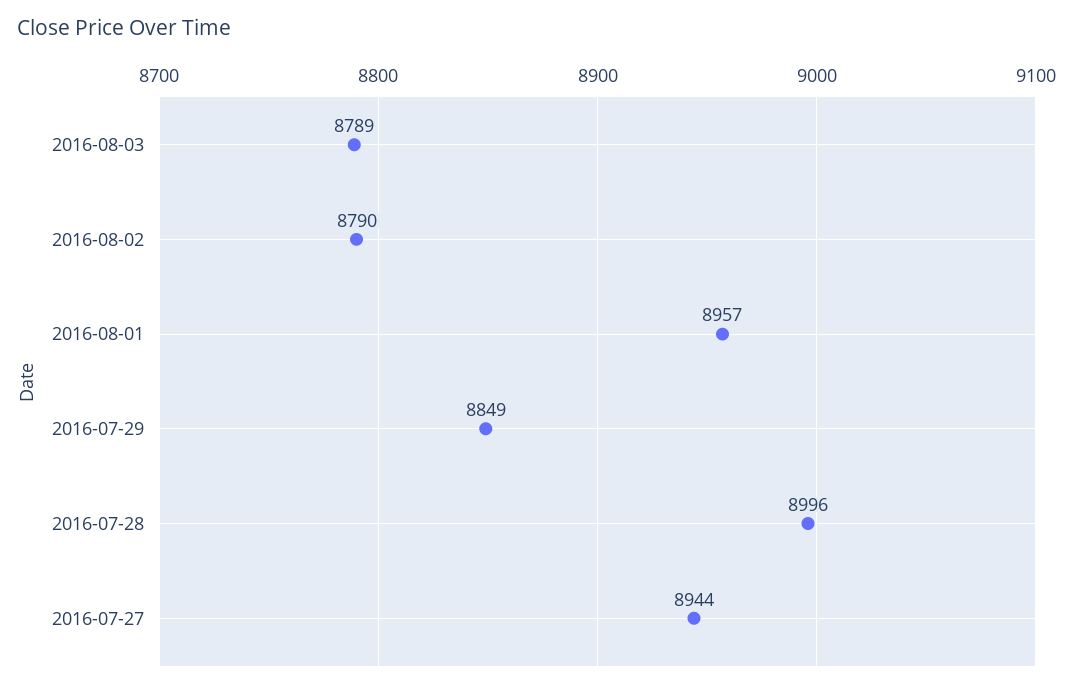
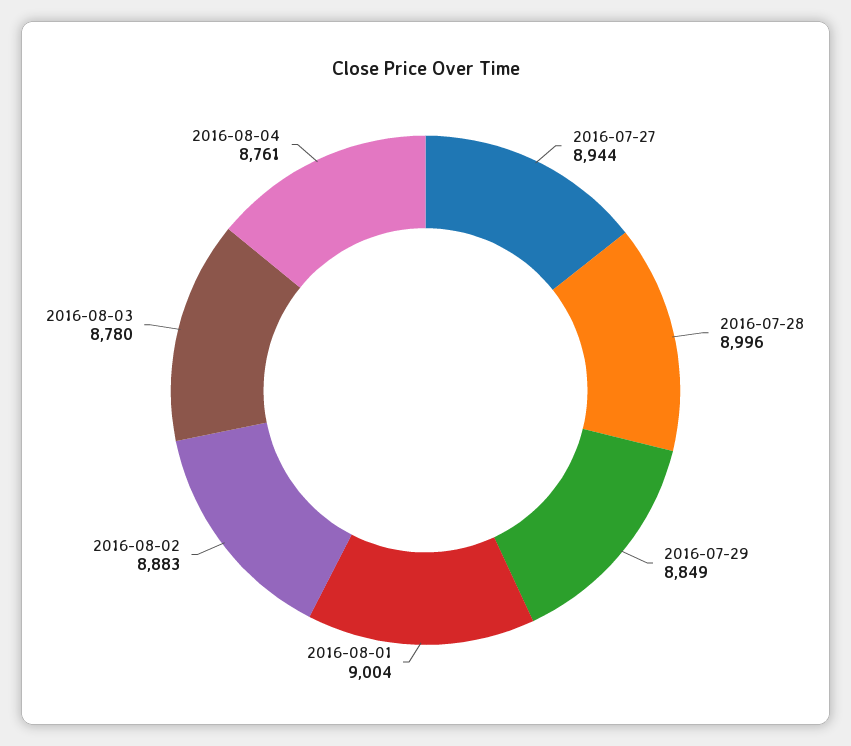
2016-08-03: 8789 -> 8780
2016-08-02: 8790 -> 8883
2016-08-01: 8957 -> 9004
2016-08-04: none -> 8761

